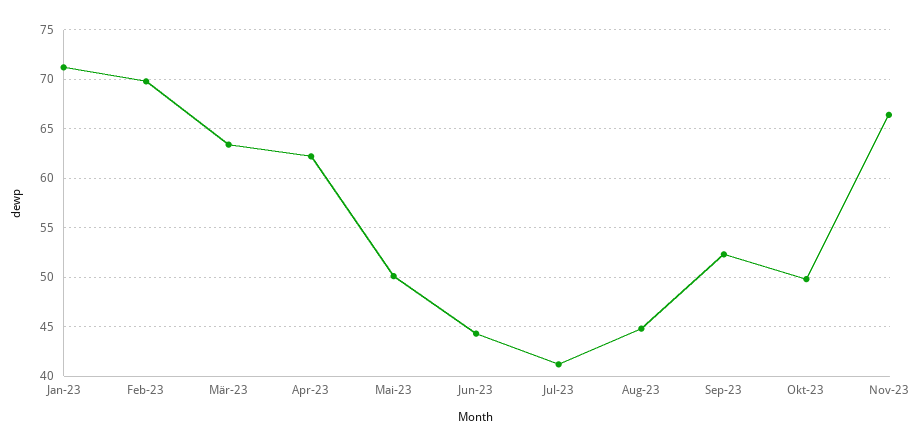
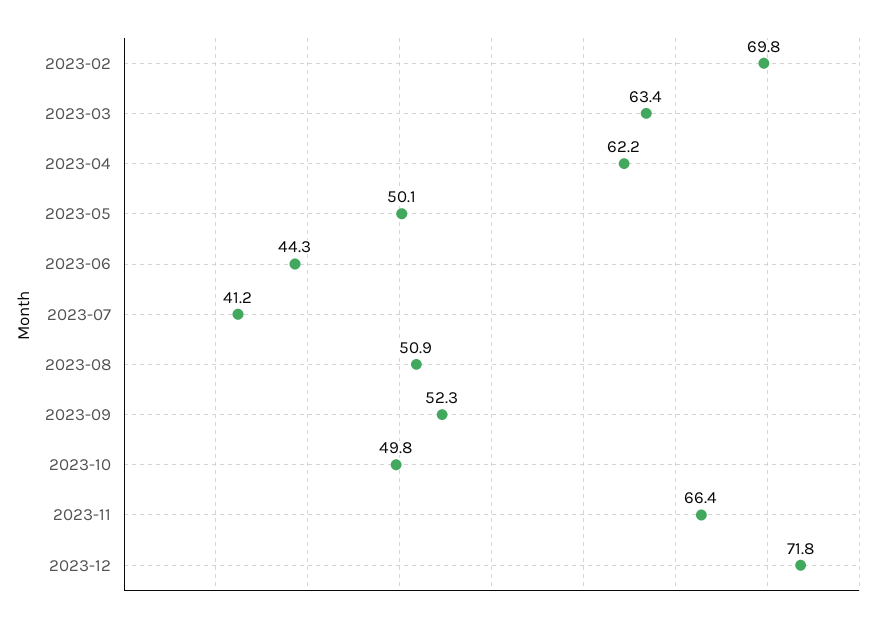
Jan-23: 71 -> none
Aug-23: 45 -> 50.9
2023-12: none -> 71.8

